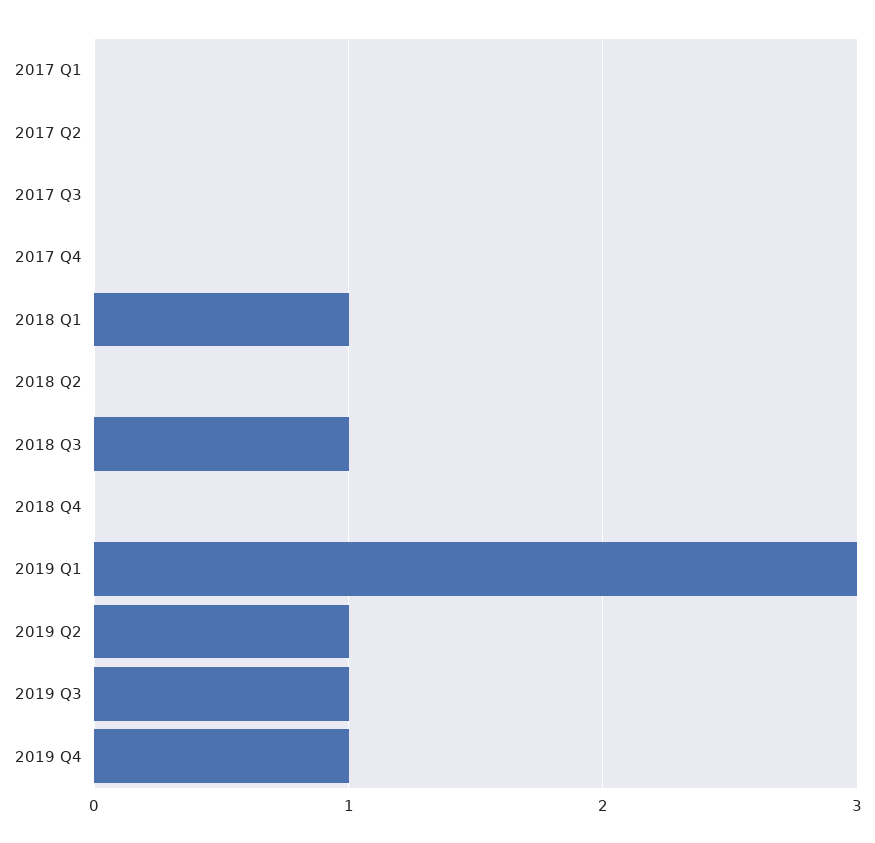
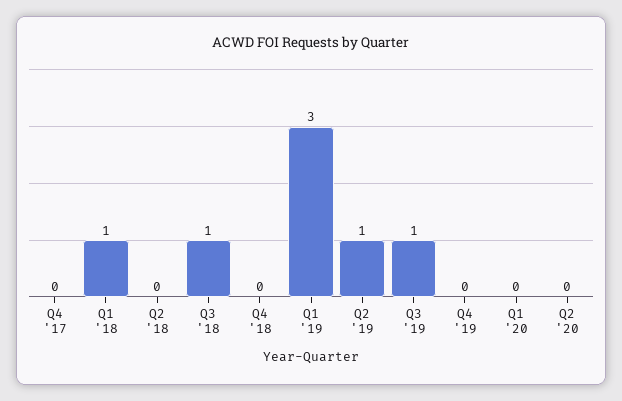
2017 Q1: 0 -> none
2017 Q2: 0 -> none
2017 Q3: 0 -> none
2019 Q4: 1 -> 0
Q1 '20: none -> 0
Q2 '20: none -> 0

